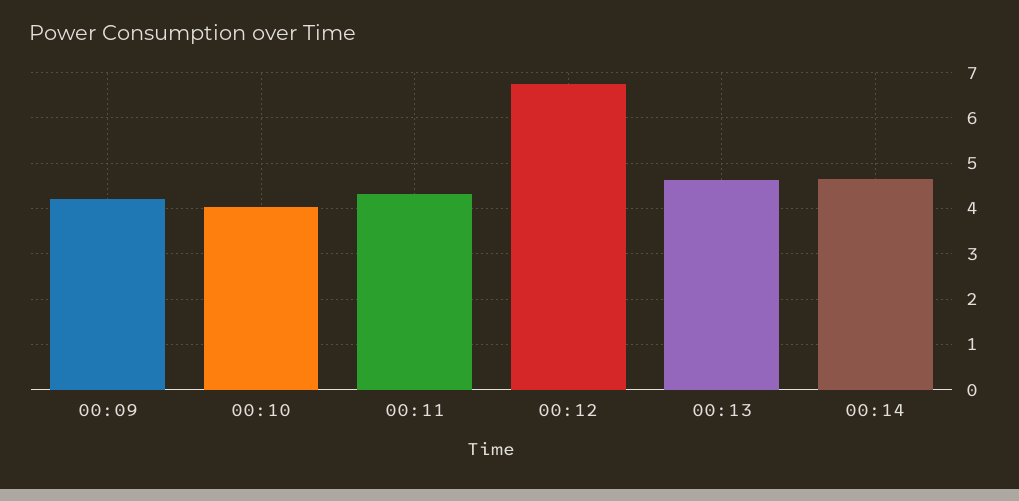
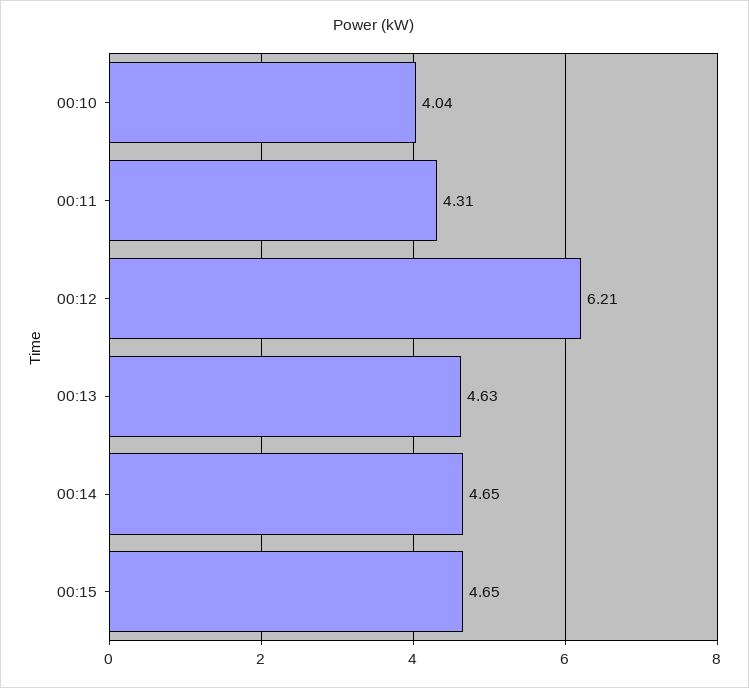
00:09: 4.2 -> none
00:12: 6.8 -> 6.21
00:15: none -> 4.65

